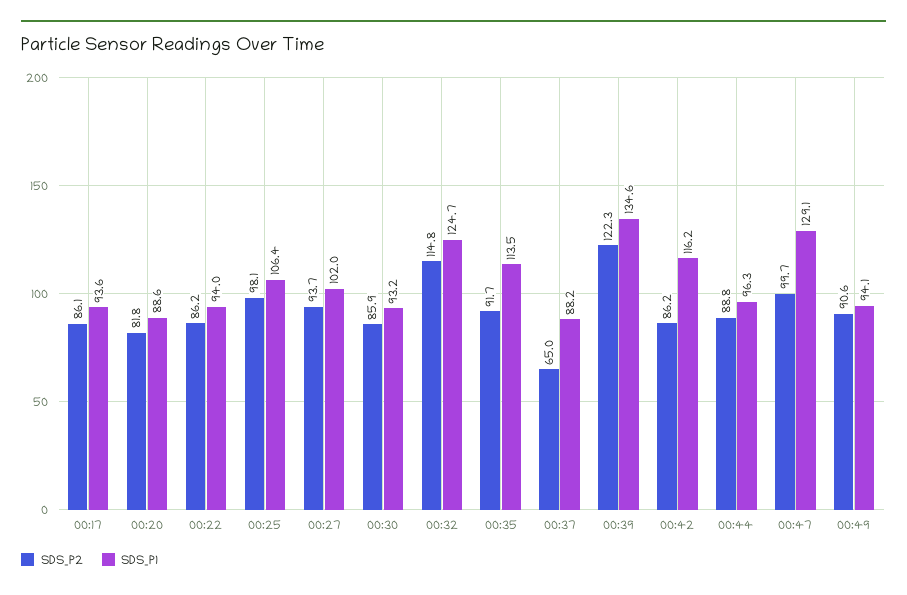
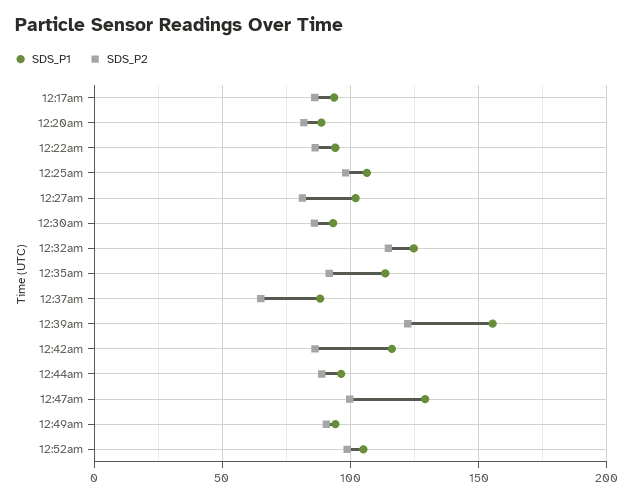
SDS_P2, 00:27: 93.7 -> 80
SDS_P1, 00:39: 134.6 -> 155
SDS_P1, 12:52am: none -> 105
SDS_P2, 12:52am: none -> 100

